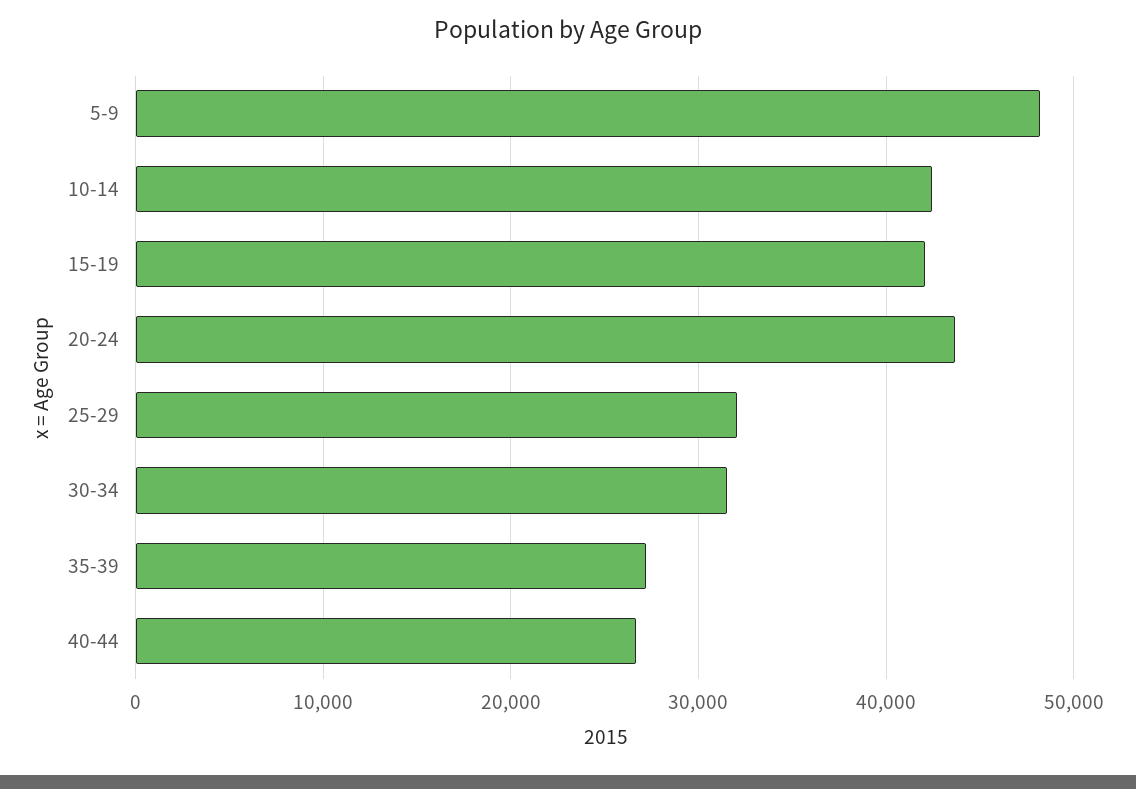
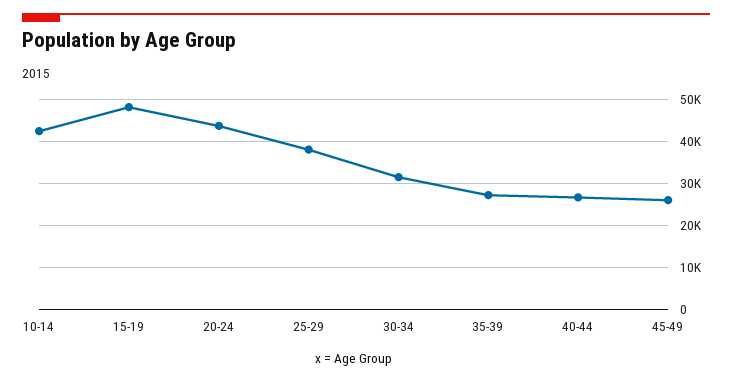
5-9: 48000 -> none
15-19: 42000 -> 48000
25-29: 32000 -> 38000
45-49: none -> 26000

